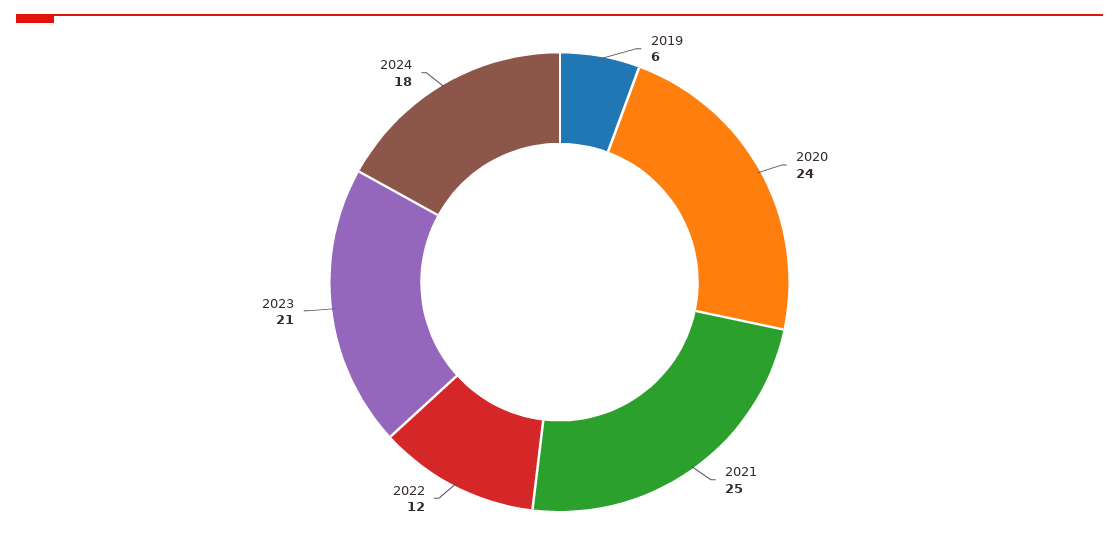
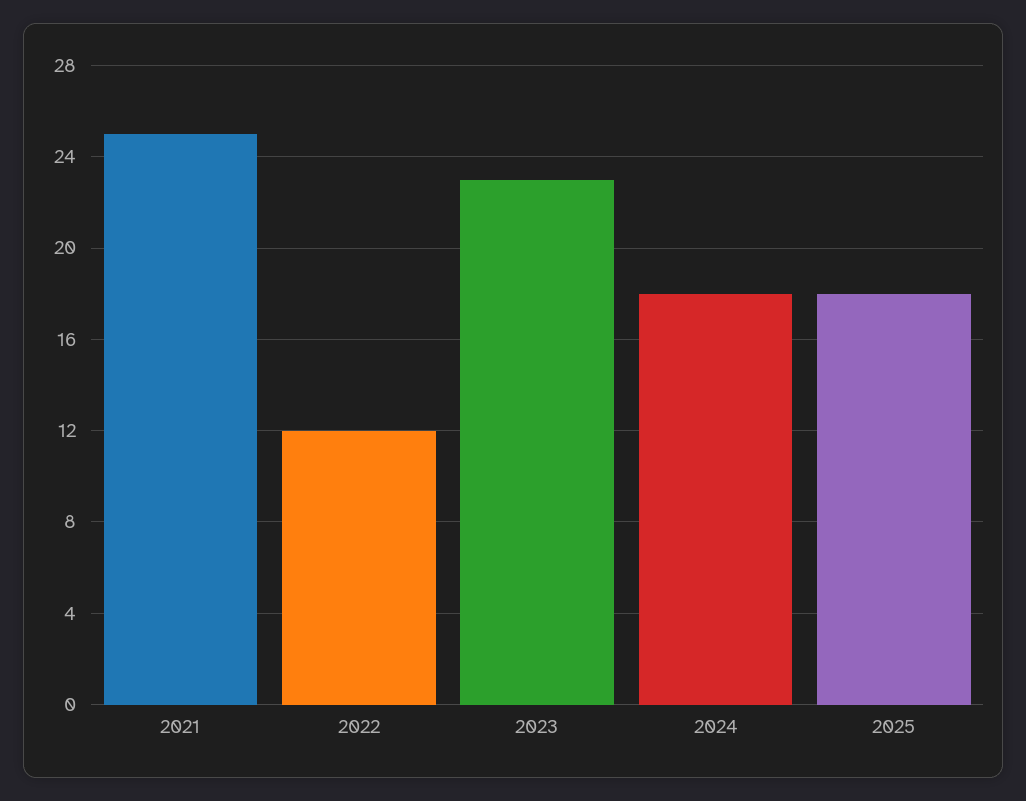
2019: 6 -> none
2020: 24 -> none
2023: 21 -> 23
2025: none -> 18

